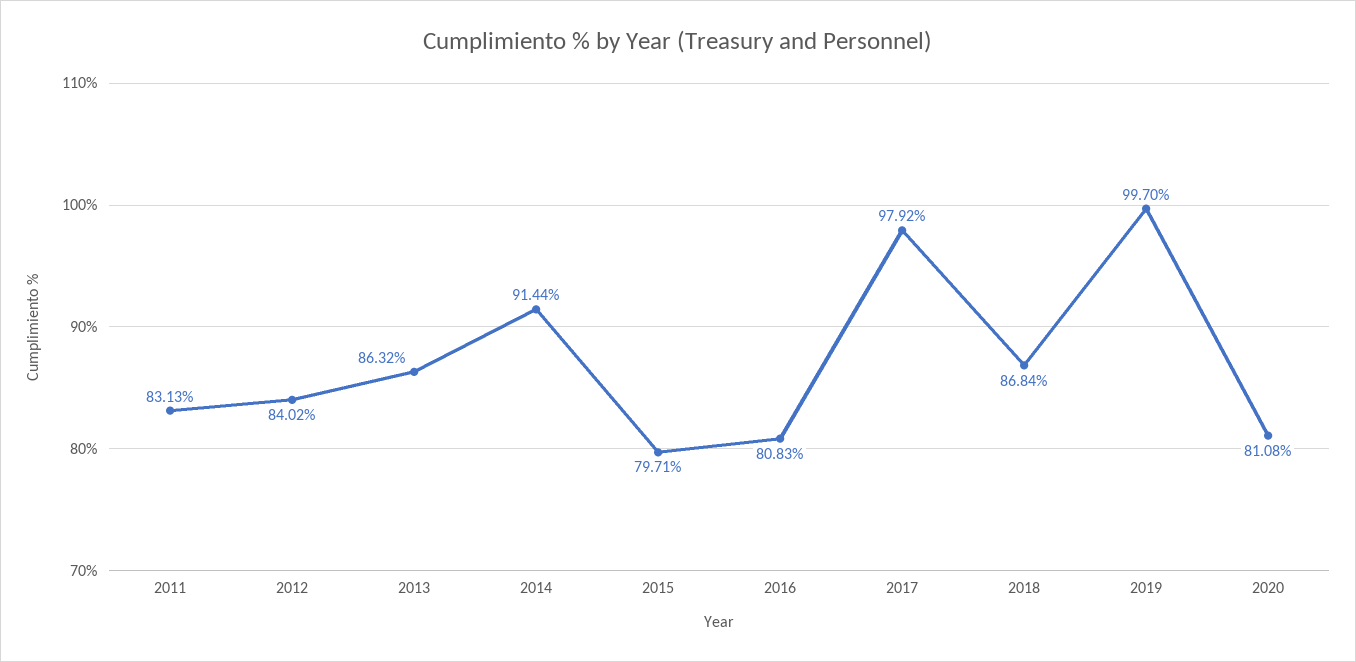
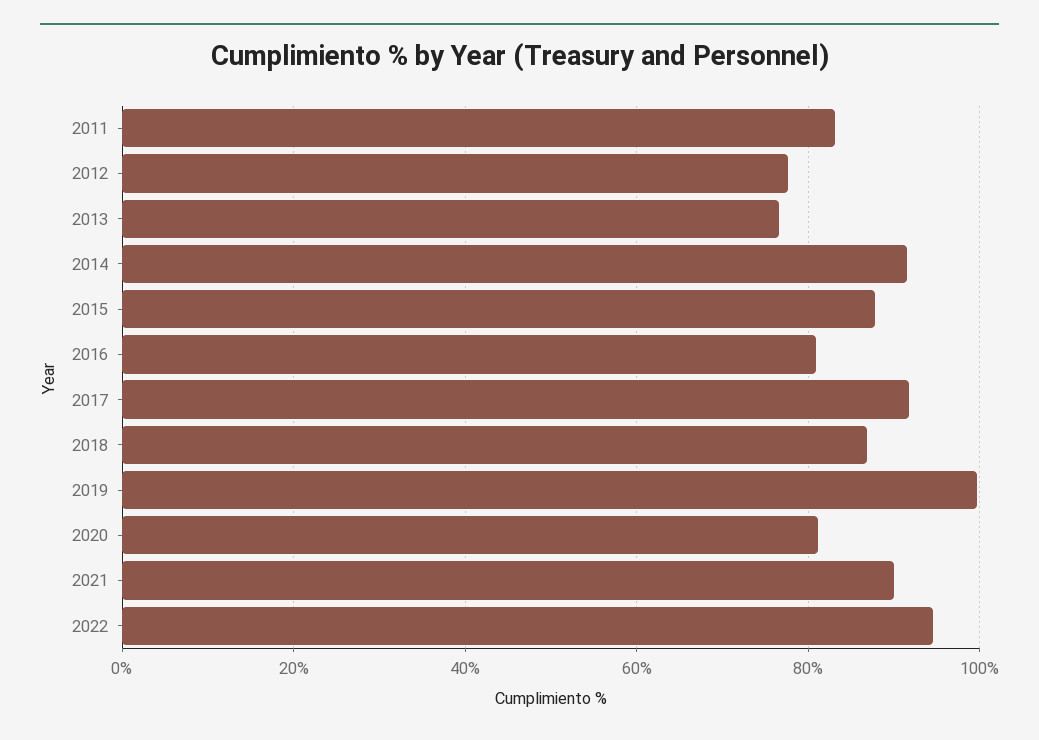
2012: 84.02 -> 78
2013: 86.32 -> 76
2015: 79.71 -> 88
2017: 97.92 -> 92
2021: none -> 90
2022: none -> 94

